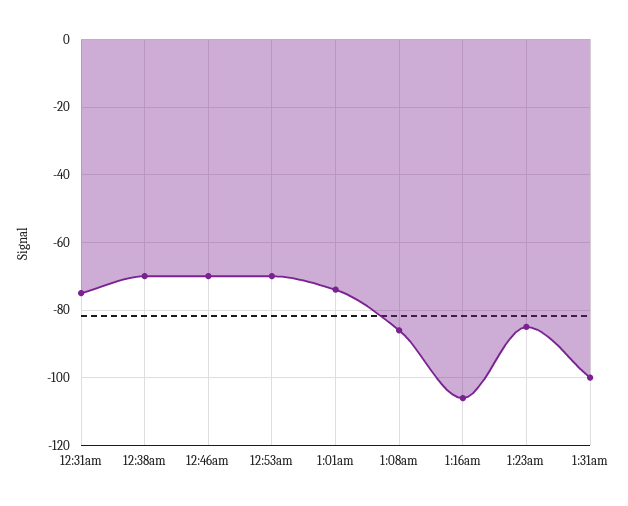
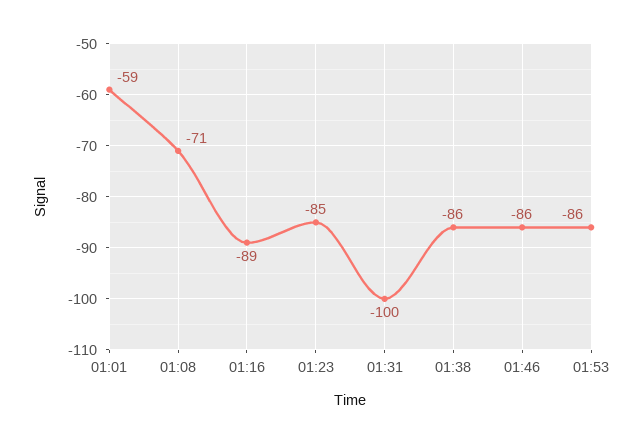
12:31am: -75 -> none
12:38am: -70 -> none
12:46am: -70 -> none
12:53am: -70 -> none
1:01am: -75 -> -59
1:08am: -85 -> -71
1:16am: -105 -> -89
01:38: none -> -86
01:46: none -> -86
01:53: none -> -86

